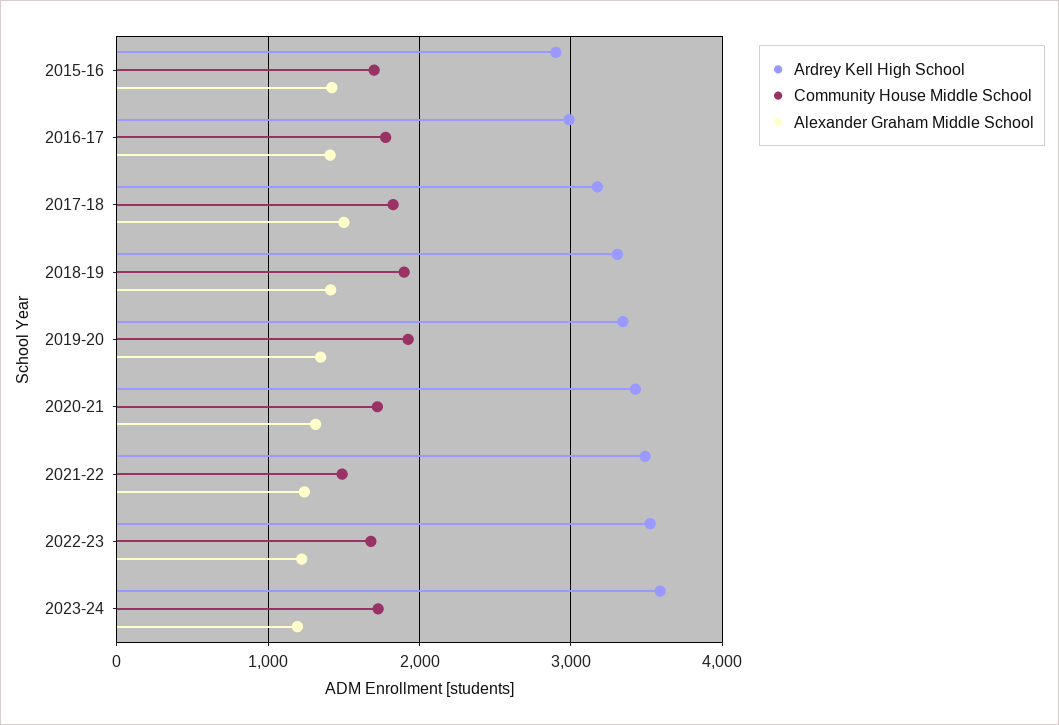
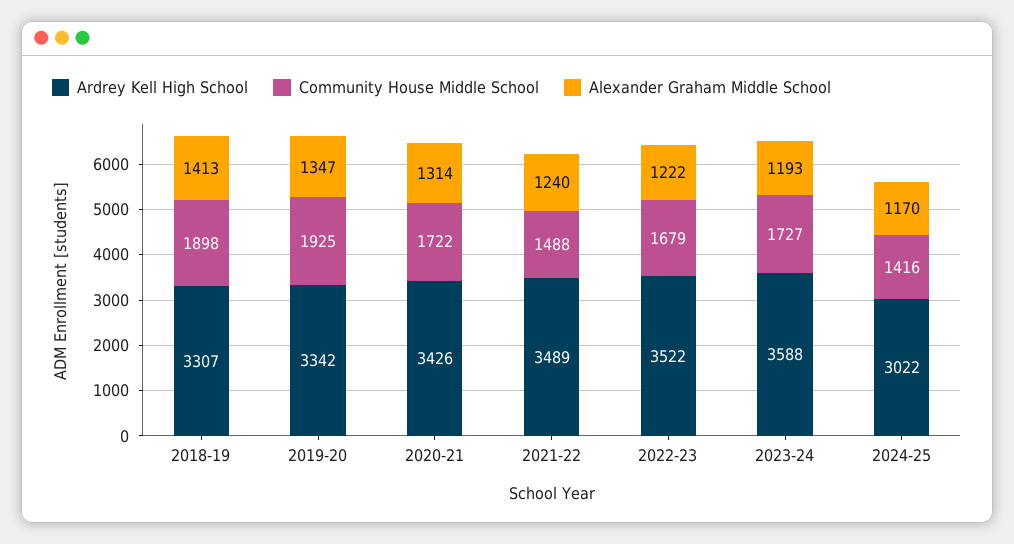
Ardrey Kell High School, 2015-16: 2900 -> none
Community House Middle School, 2015-16: 1700 -> none
Alexander Graham Middle School, 2015-16: 1400 -> none
Ardrey Kell High School, 2016-17: 3000 -> none
Community House Middle School, 2016-17: 1800 -> none
Alexander Graham Middle School, 2016-17: 1400 -> none
Ardrey Kell High School, 2017-18: 3200 -> none
Community House Middle School, 2017-18: 1800 -> none
Alexander Graham Middle School, 2017-18: 1500 -> none
Ardrey Kell High School, 2024-25: none -> 3022
Community House Middle School, 2024-25: none -> 1416
Alexander Graham Middle School, 2024-25: none -> 1170

